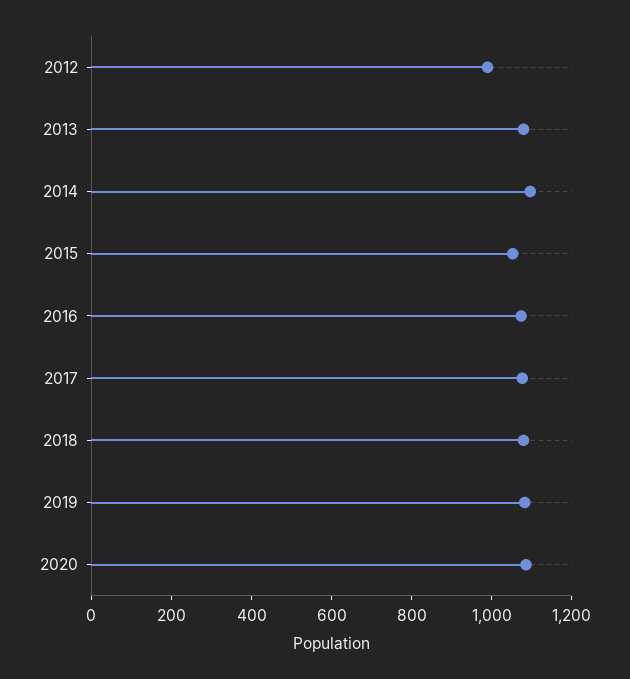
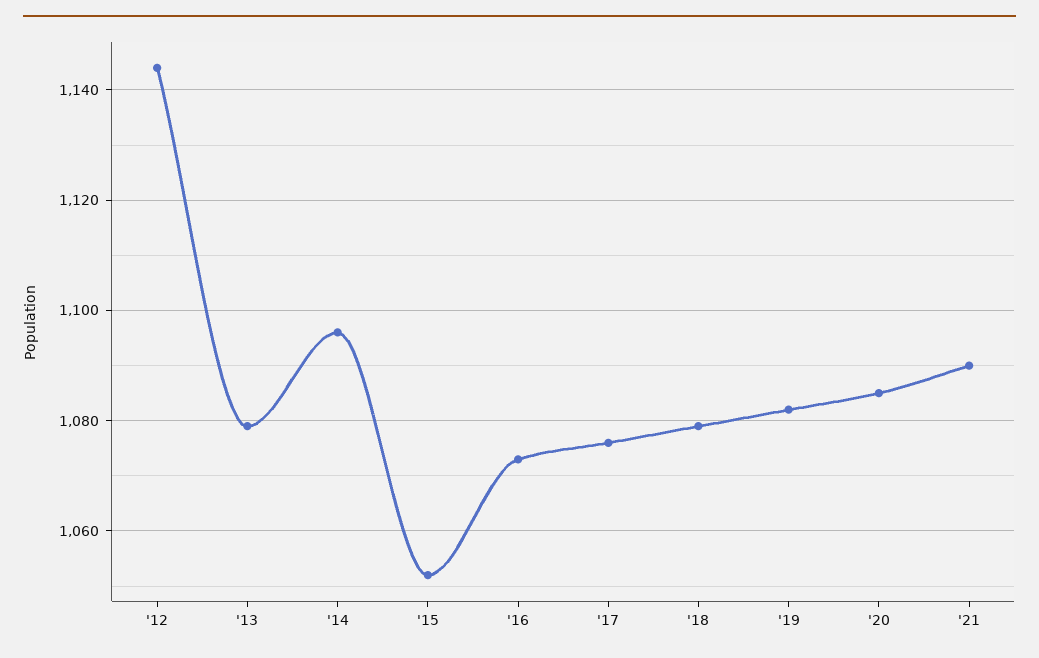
2012: 1000 -> 1145
'21: none -> 1090

